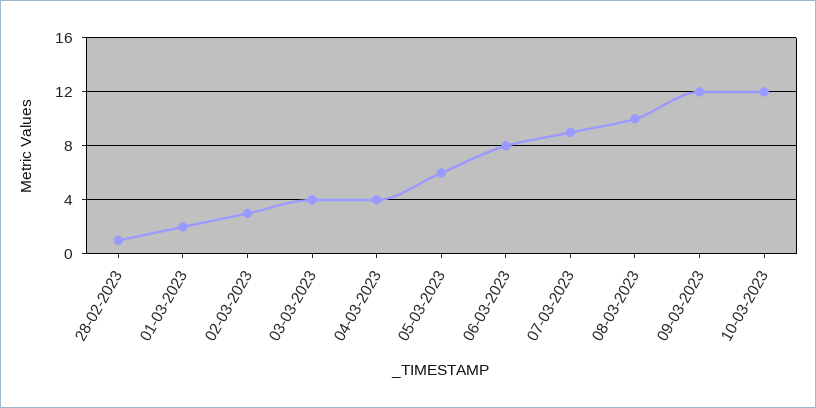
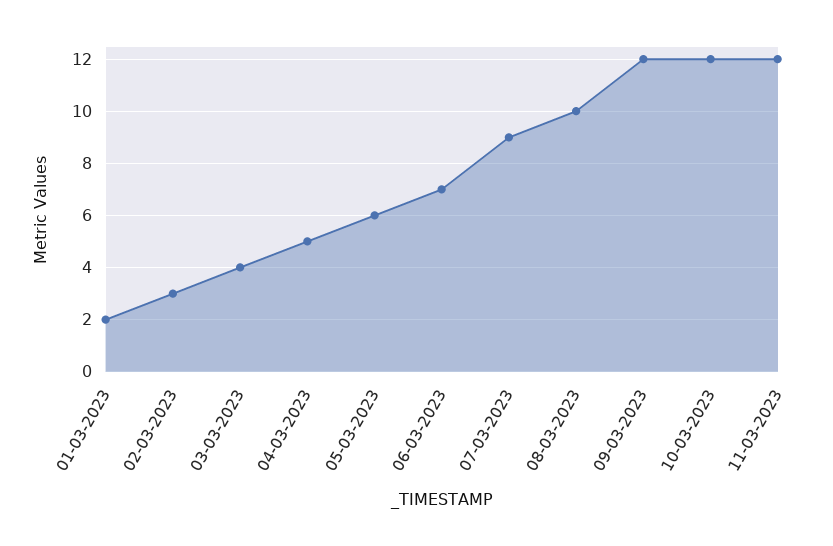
28-02-2023: 1 -> none
04-03-2023: 4 -> 5
06-03-2023: 8 -> 7
11-03-2023: none -> 12

